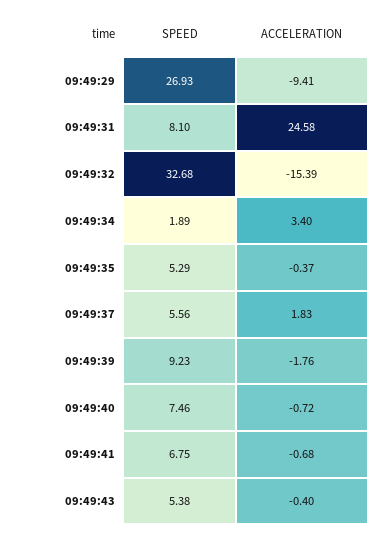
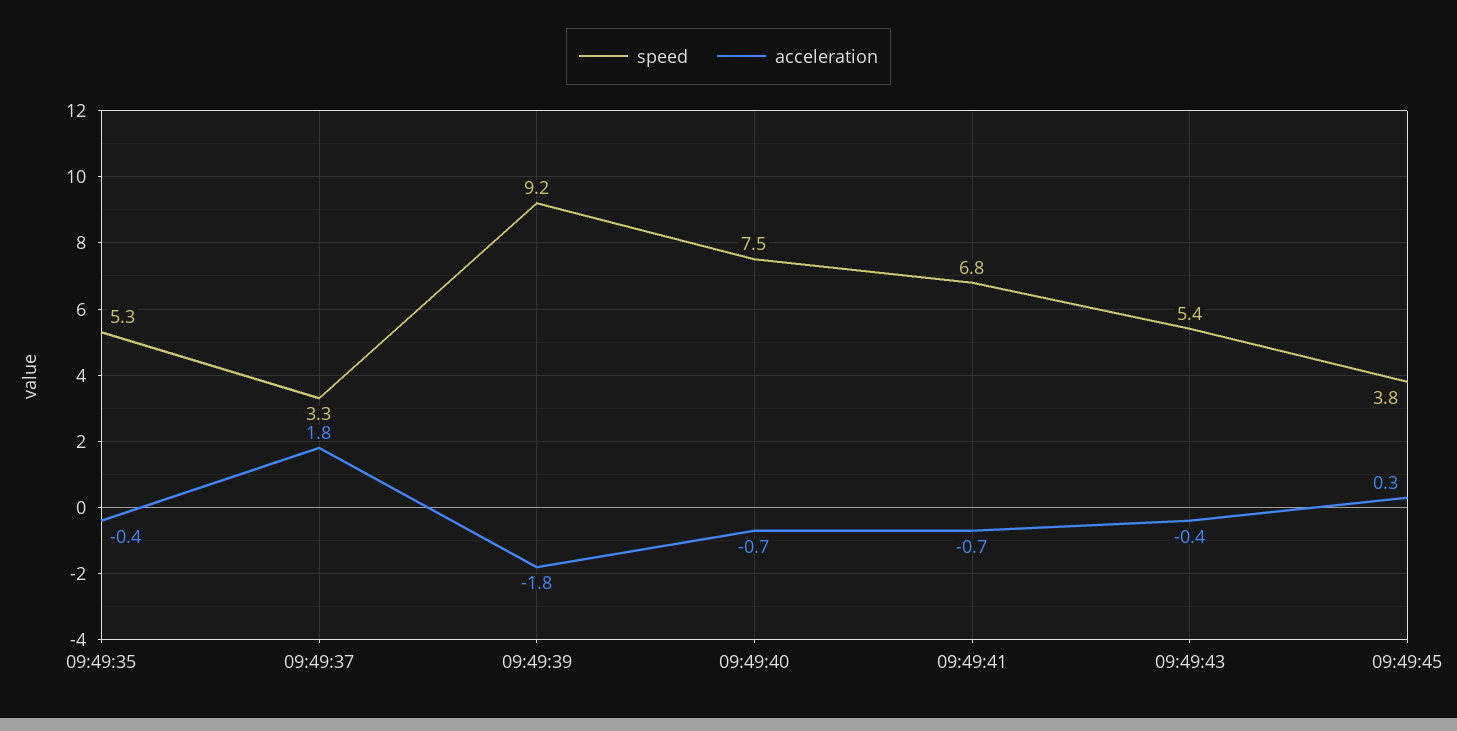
SPEED, 09:49:29: 26.93 -> none
ACCELERATION, 09:49:29: -9.41 -> none
SPEED, 09:49:31: 8.1 -> none
ACCELERATION, 09:49:31: 24.58 -> none
SPEED, 09:49:32: 32.68 -> none
ACCELERATION, 09:49:32: -15.39 -> none
SPEED, 09:49:34: 1.89 -> none
ACCELERATION, 09:49:34: 3.4 -> none
SPEED, 09:49:37: 5.56 -> 3.3
SPEED, 09:49:45: none -> 3.8
ACCELERATION, 09:49:45: none -> 0.3

